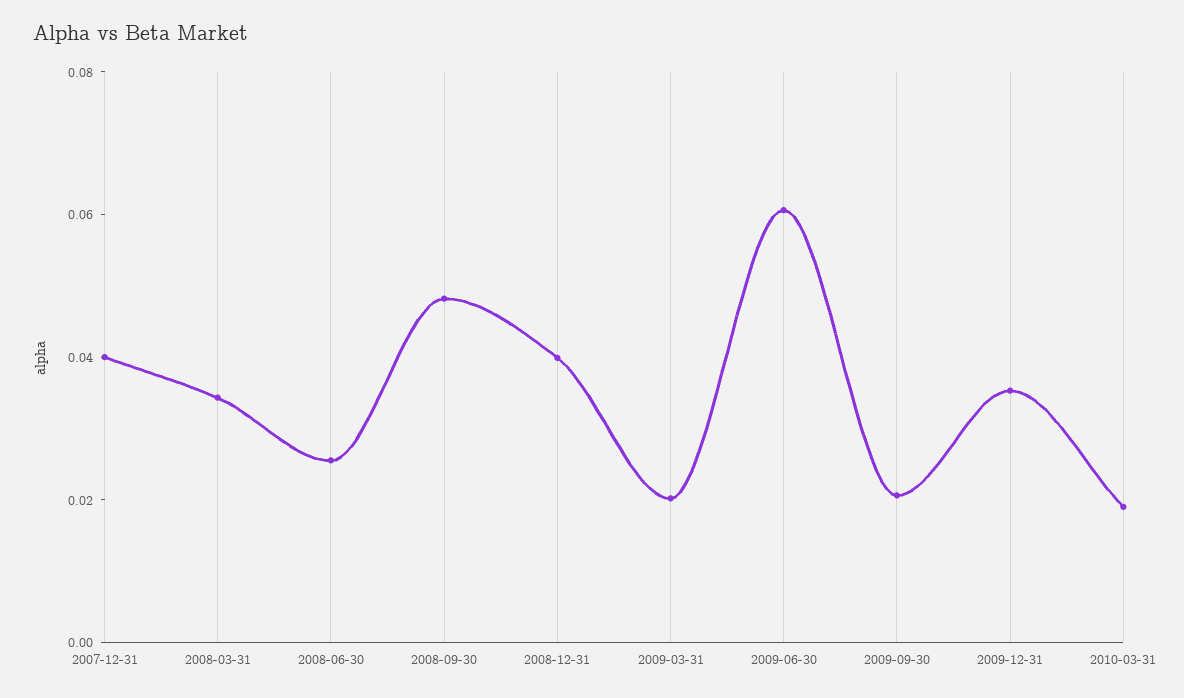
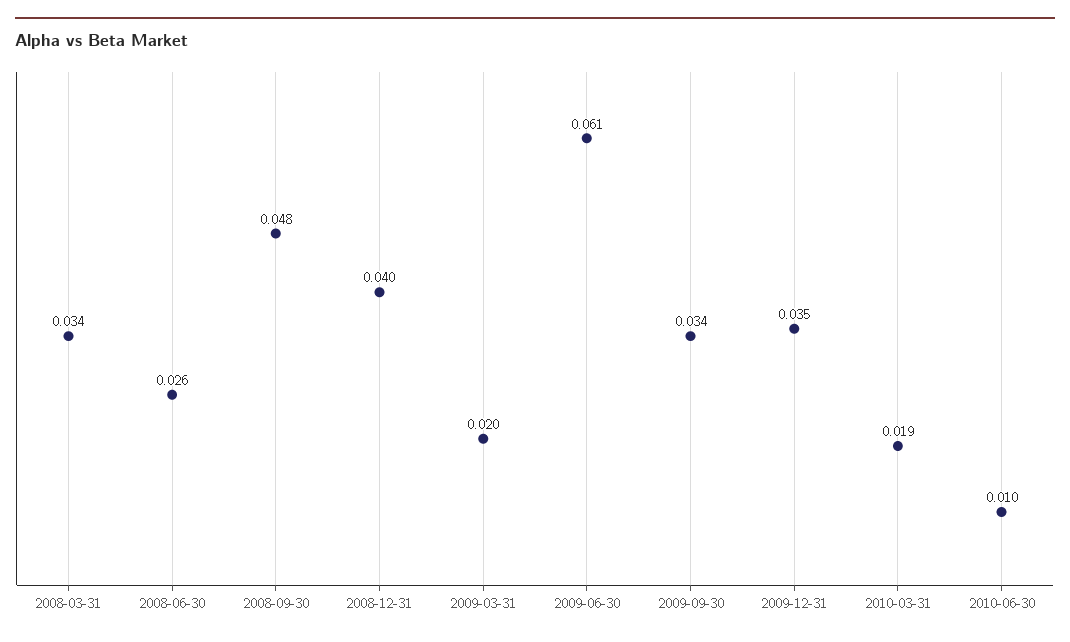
2007-12-31: 0.04 -> none
2009-09-30: 0.02 -> 0.034
2010-06-30: none -> 0.01

